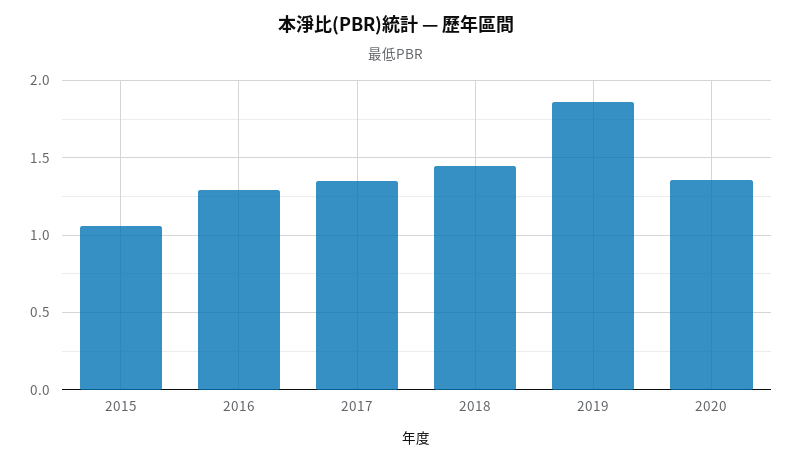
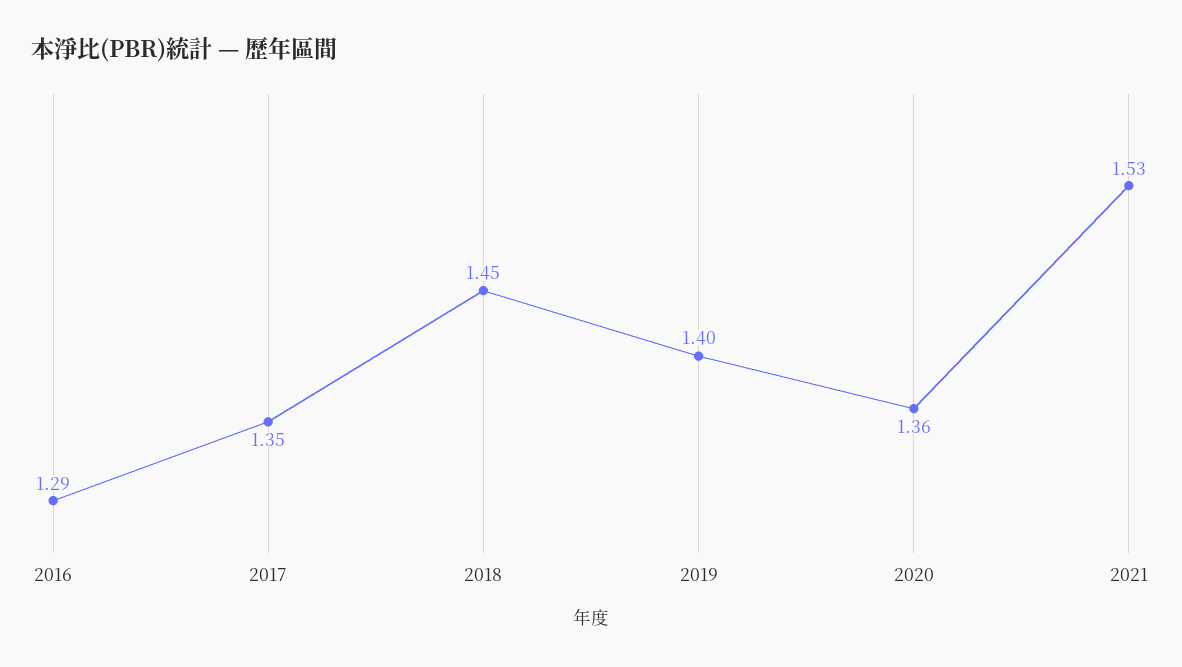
2015: 1.05 -> none
2019: 1.85 -> 1.4
2021: none -> 1.53

